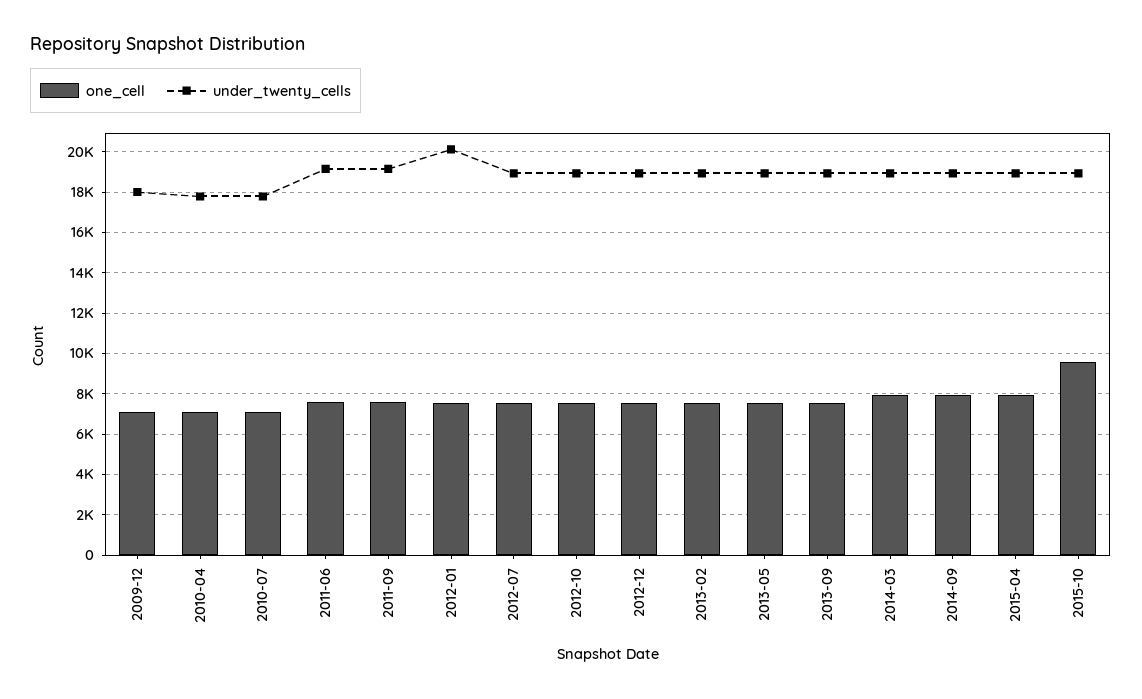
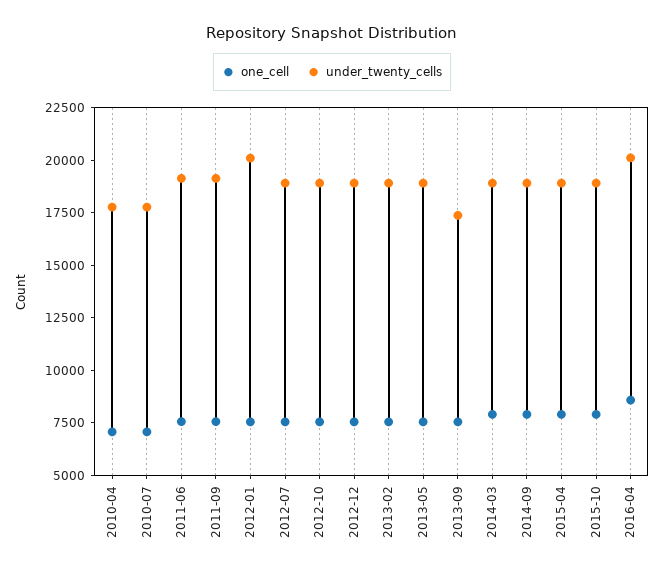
one_cell, 2009-12: 7000 -> none
under_twenty_cells, 2009-12: 18000 -> none
under_twenty_cells, 2013-09: 19000 -> 17500
one_cell, 2015-10: 9500 -> 8000
one_cell, 2016-04: none -> 8500
under_twenty_cells, 2016-04: none -> 20000

